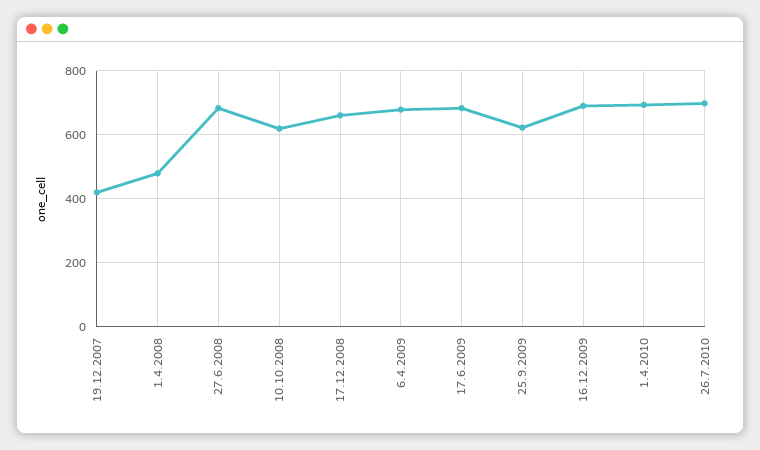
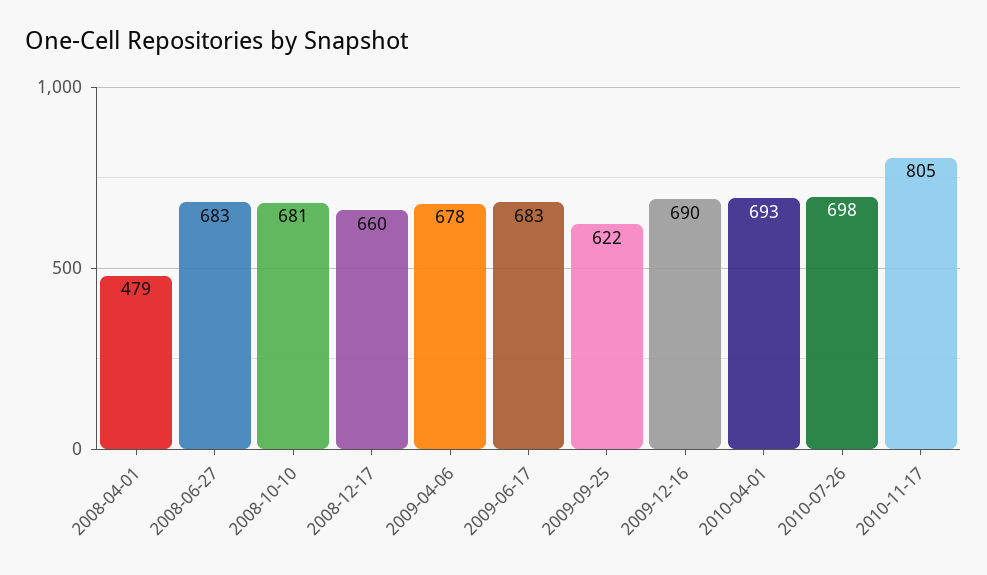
19.12.2007: 420 -> none
10.10.2008: 620 -> 681
2010-11-17: none -> 805

